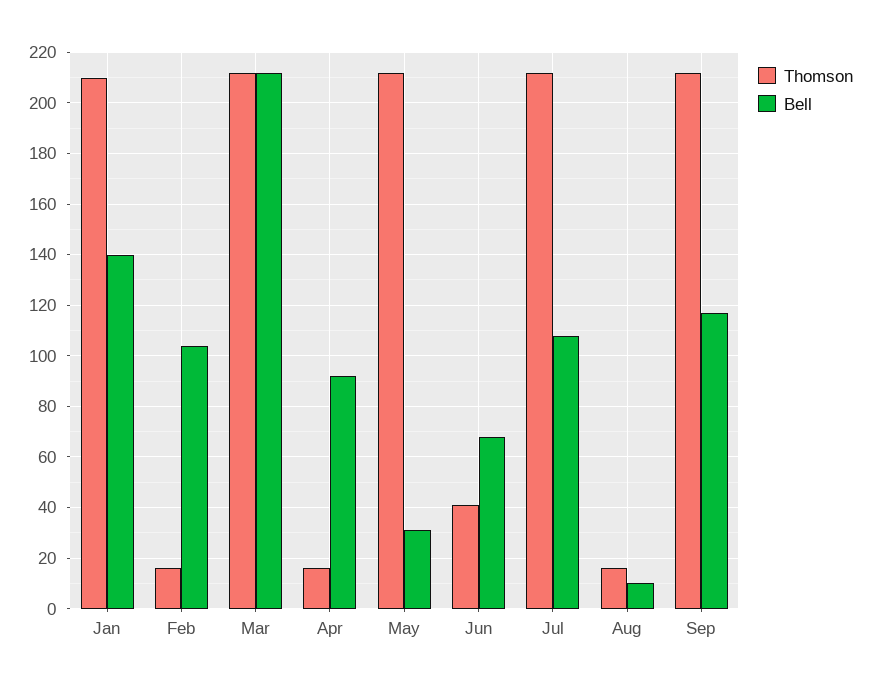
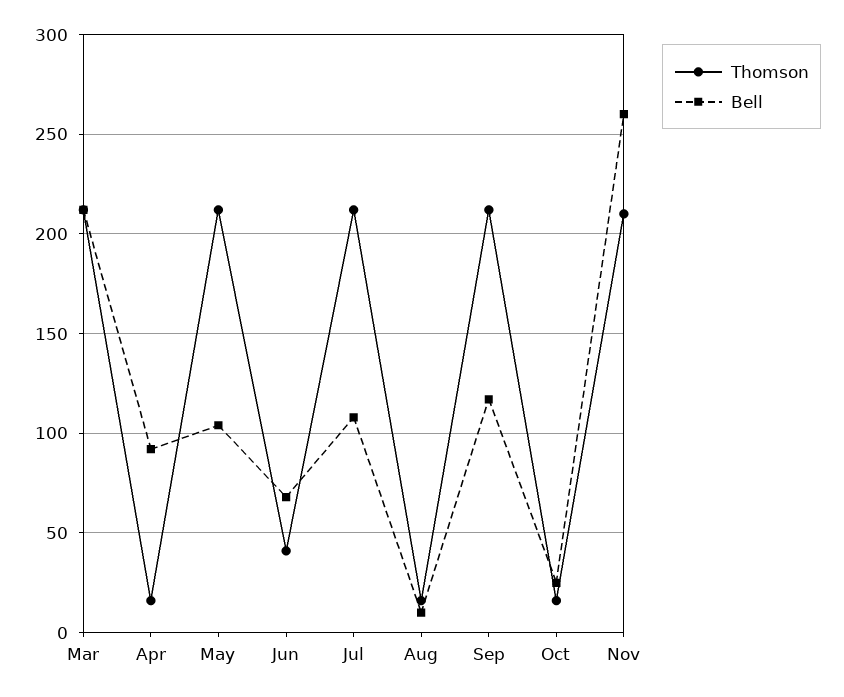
Thomson, Jan: 210 -> none
Bell, Jan: 140 -> none
Thomson, Feb: 15 -> none
Bell, Feb: 105 -> none
Bell, May: 30 -> 105
Thomson, Oct: none -> 15
Bell, Oct: none -> 25
Thomson, Nov: none -> 210
Bell, Nov: none -> 260

